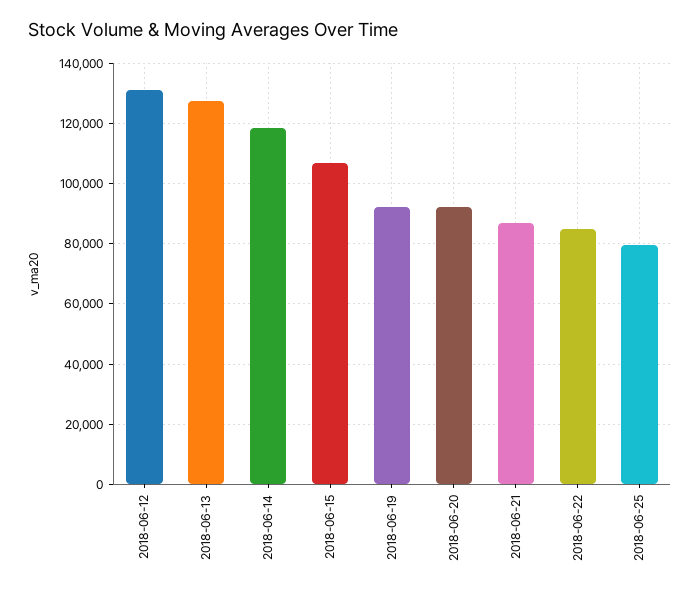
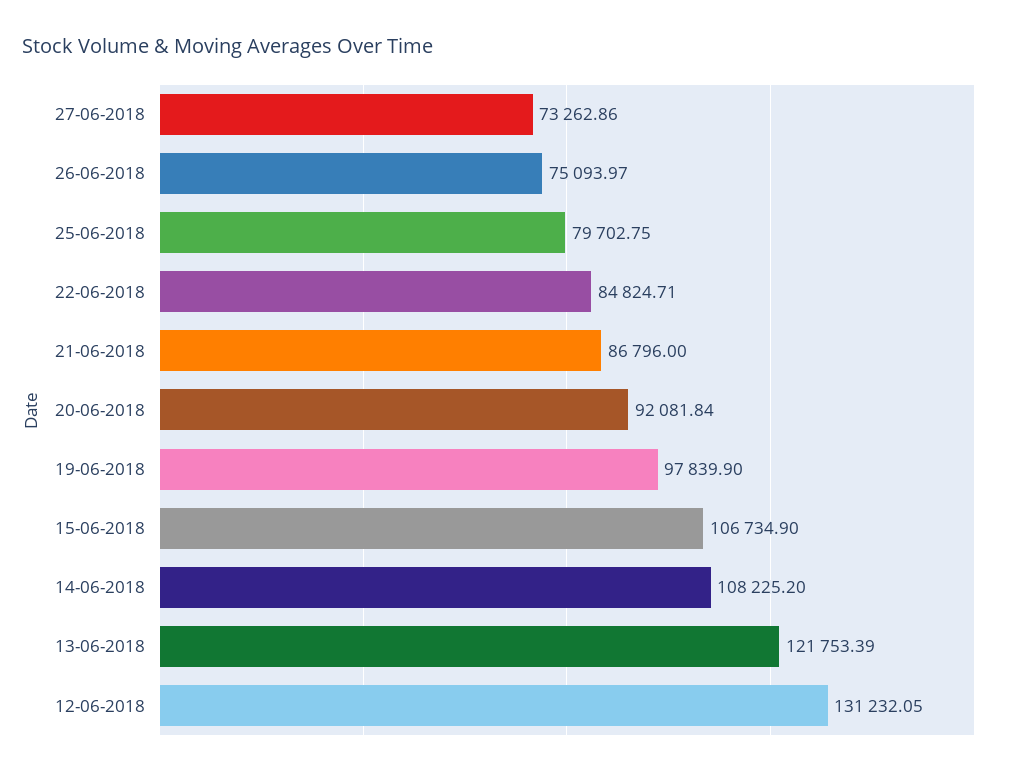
2018-06-13: 128000 -> 121753.39
2018-06-14: 118000 -> 108225.2
2018-06-19: 92000 -> 97839.9
27-06-2018: none -> 73262.86
26-06-2018: none -> 75093.97

